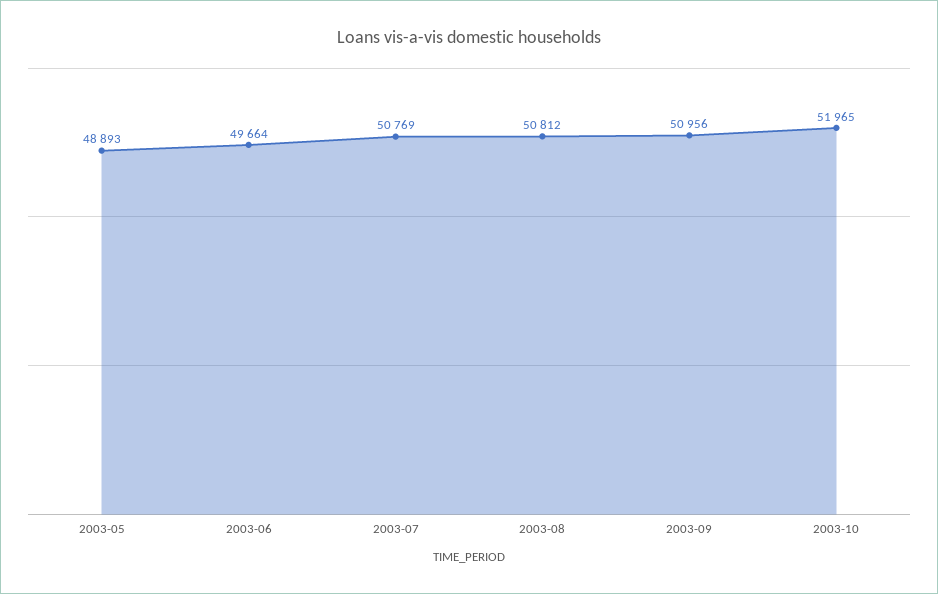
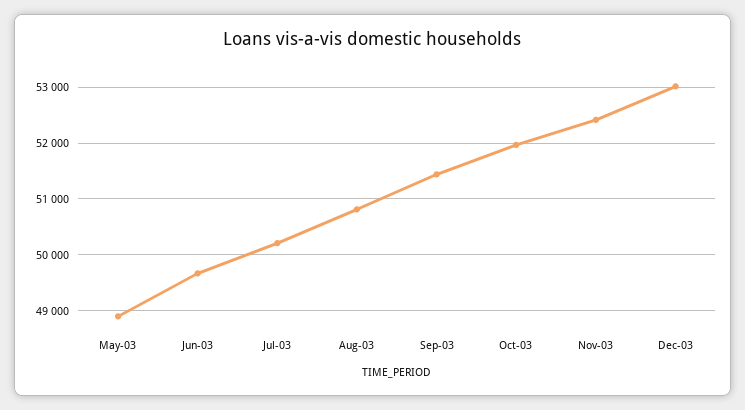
2003-07: 50769 -> 50200
2003-09: 50956 -> 51400
Nov-03: none -> 52400
Dec-03: none -> 53000

